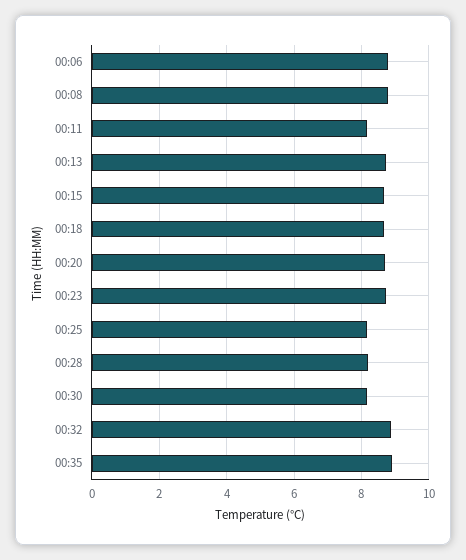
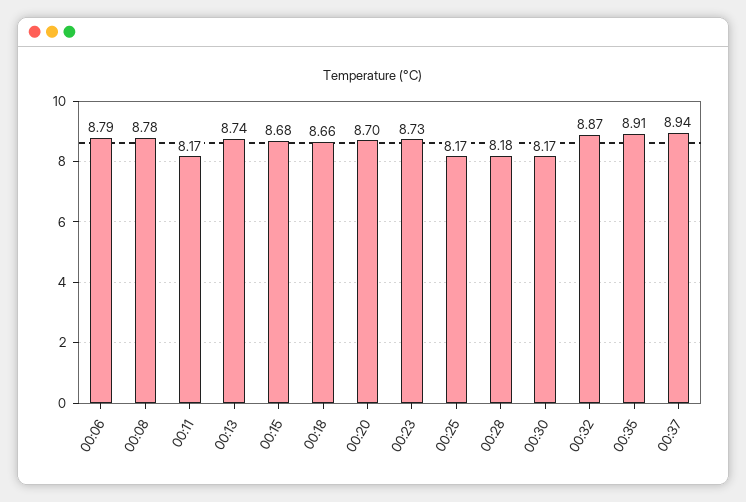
00:37: none -> 8.94

